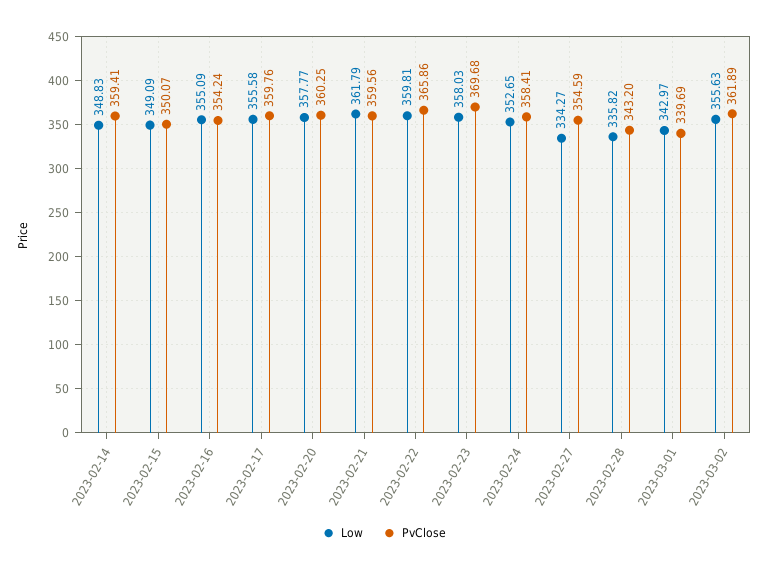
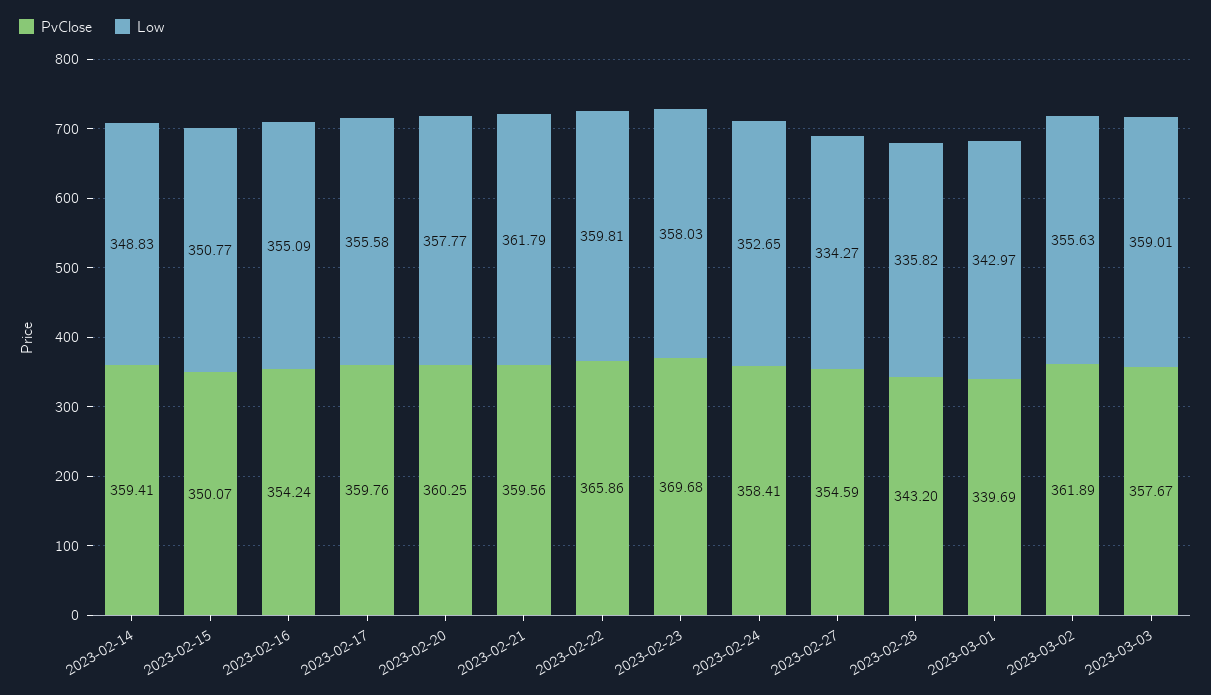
Low, 2023-02-15: 349.09 -> 350.77
PvClose, 2023-03-03: none -> 357.67
Low, 2023-03-03: none -> 359.01

